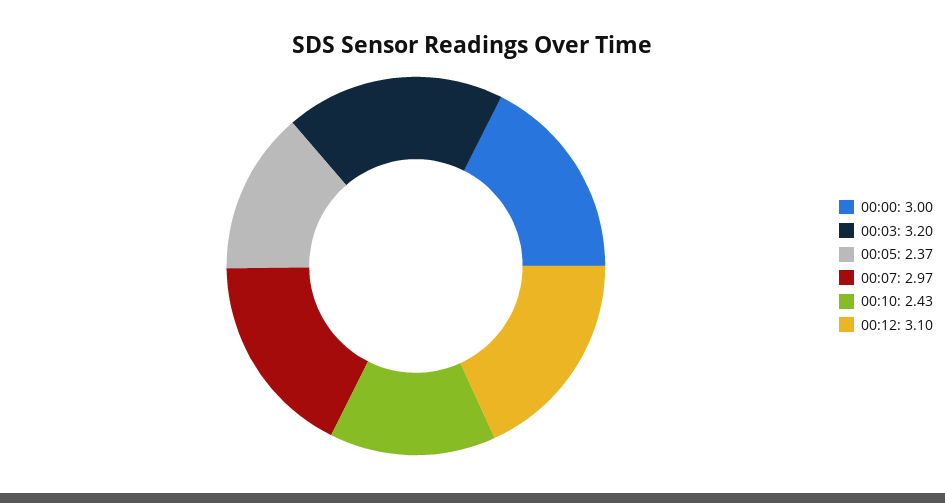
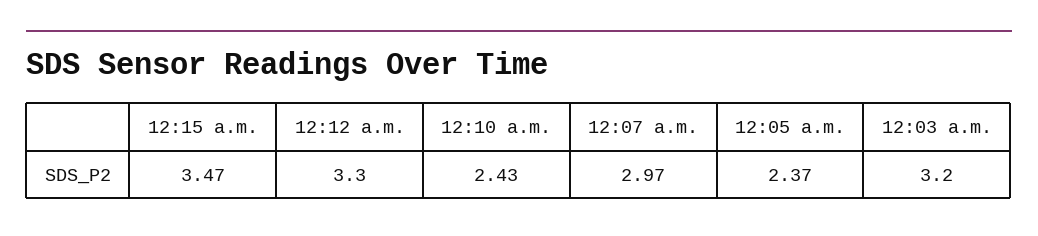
00:00: 3 -> none
00:12: 3.1 -> 3.3
12:15 a.m.: none -> 3.47

